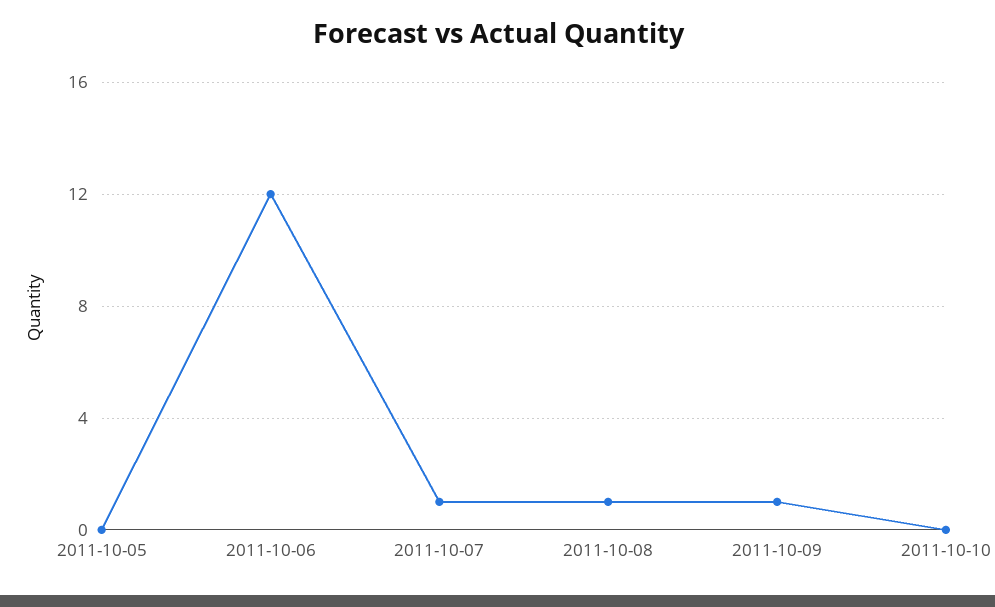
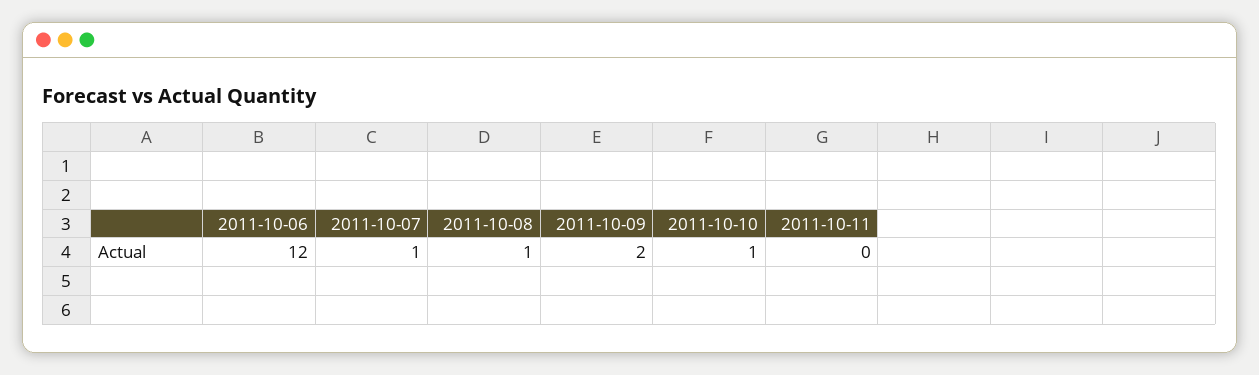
2011-10-05: 0 -> none
2011-10-09: 1 -> 2
2011-10-10: 0 -> 1
2011-10-11: none -> 0

